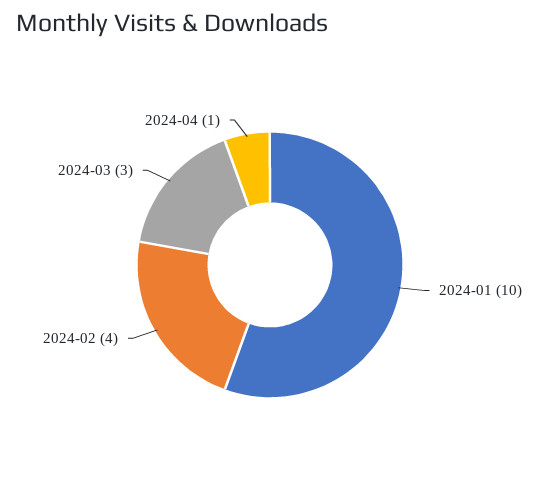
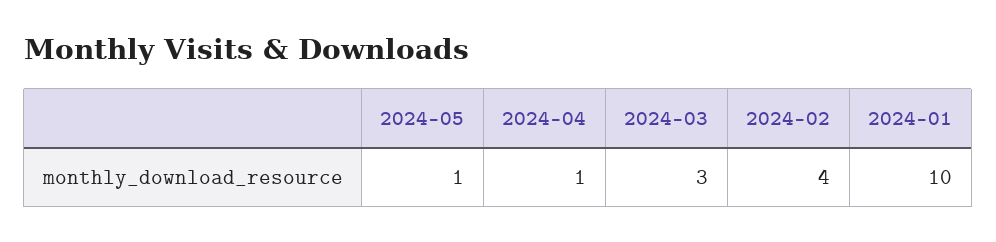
2024-05: none -> 1

